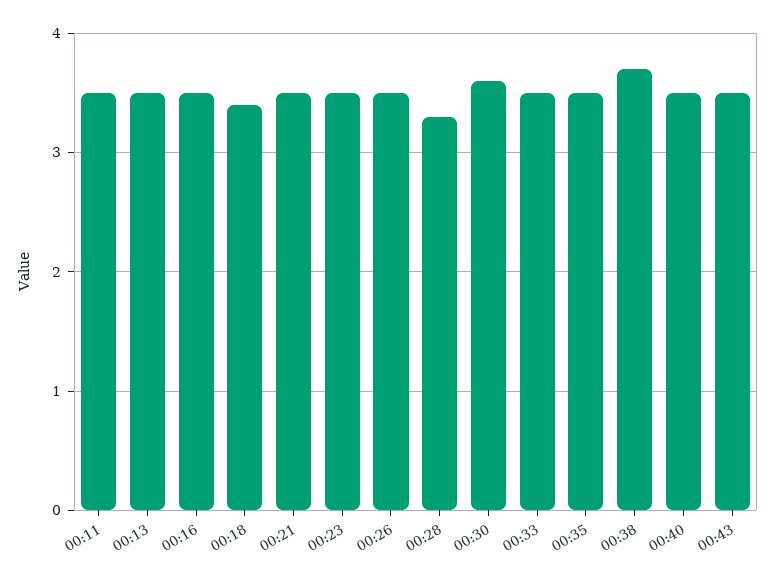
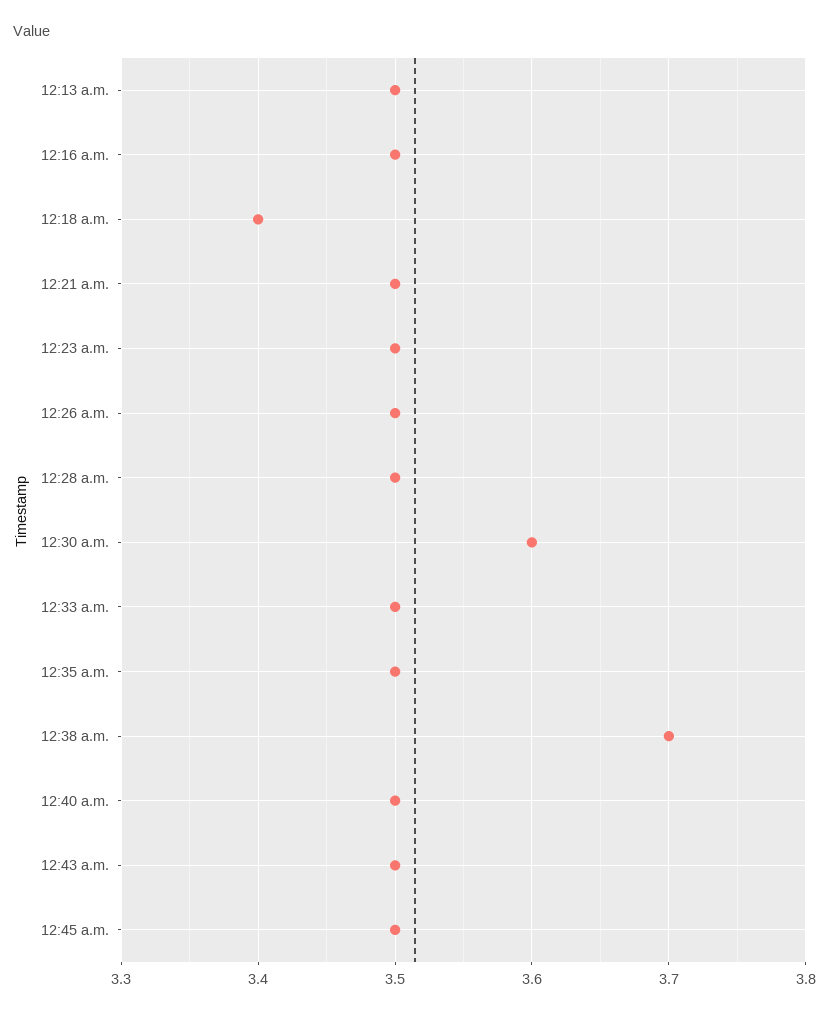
00:11: 3.5 -> none
00:28: 3.3 -> 3.5
12:45 a.m.: none -> 3.5

